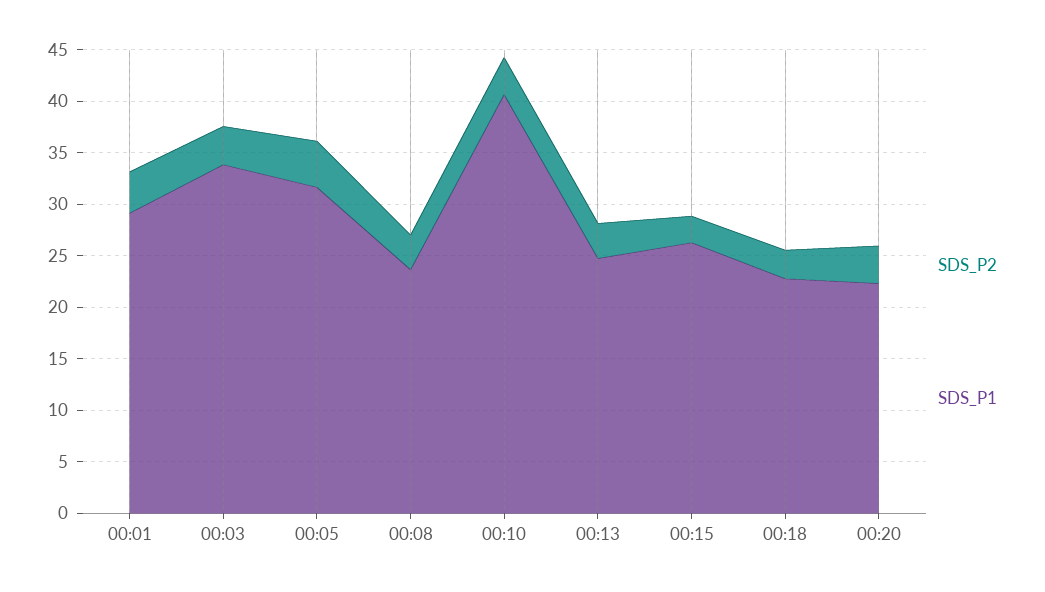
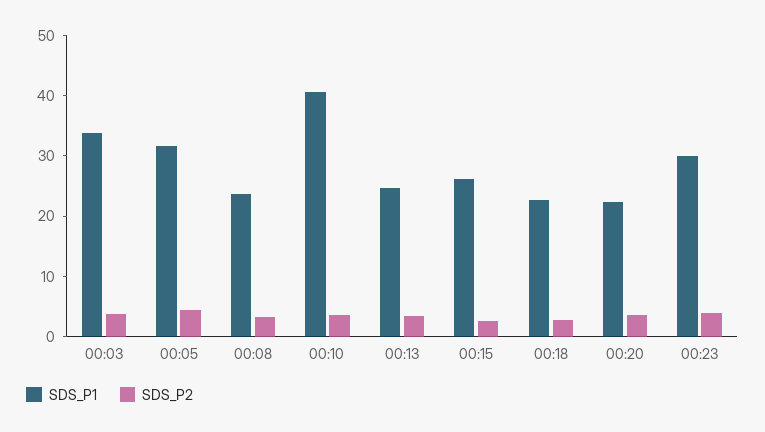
SDS_P2, 00:01: 4 -> none
SDS_P1, 00:01: 29 -> none
SDS_P1, 00:23: none -> 30
SDS_P2, 00:23: none -> 4

